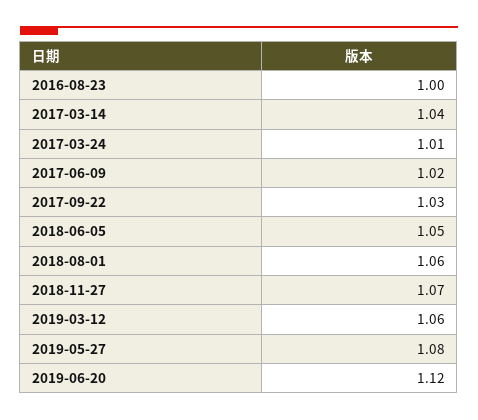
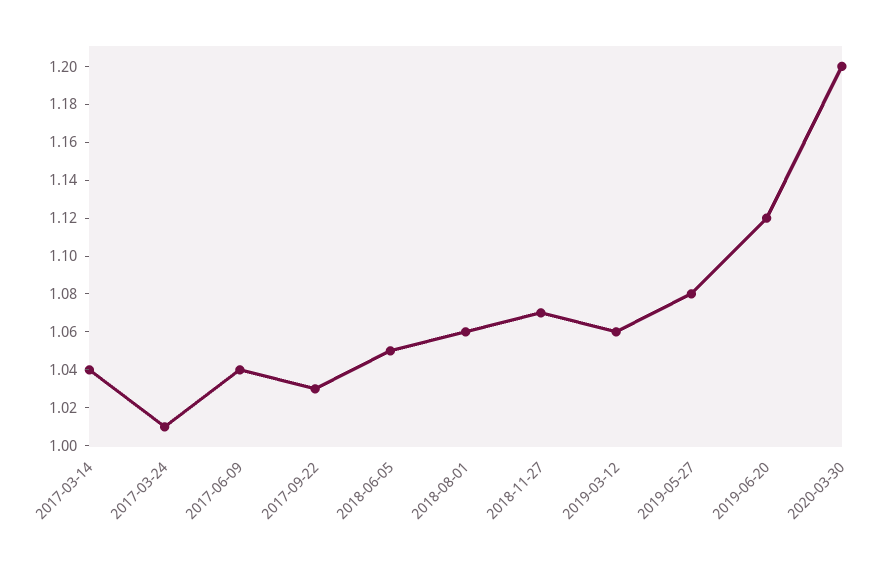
2016-08-23: 1 -> none
2017-06-09: 1.02 -> 1.04
2020-03-30: none -> 1.2

